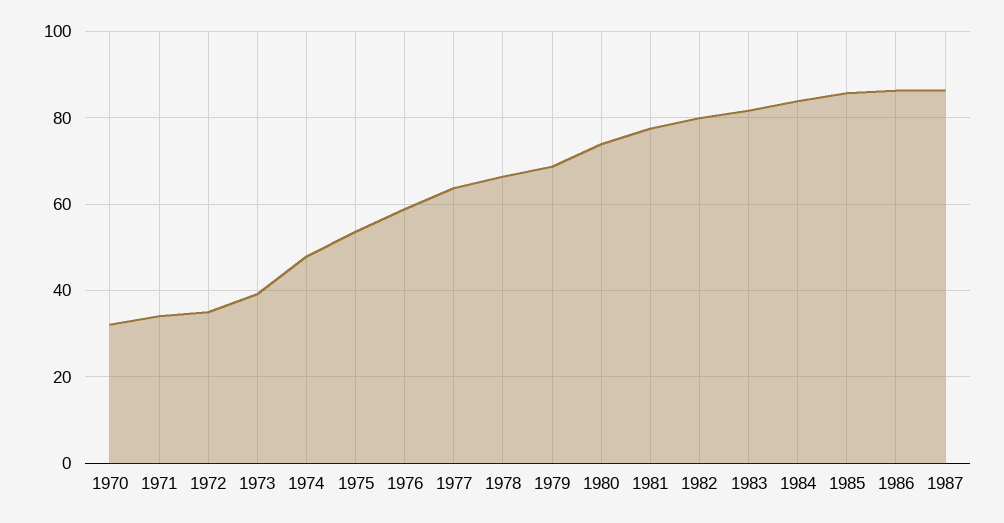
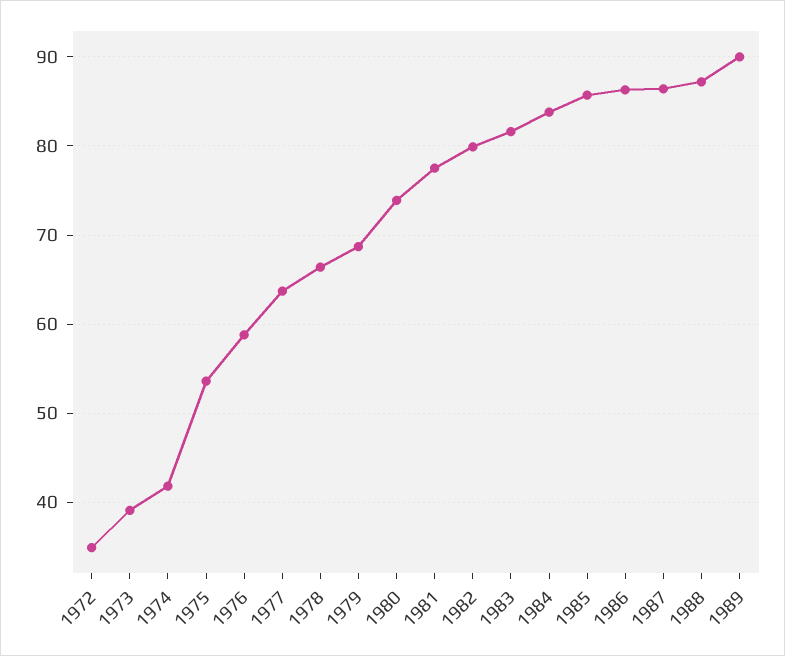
1970: 32 -> none
1971: 34 -> none
1974: 48 -> 42
1988: none -> 87
1989: none -> 90

